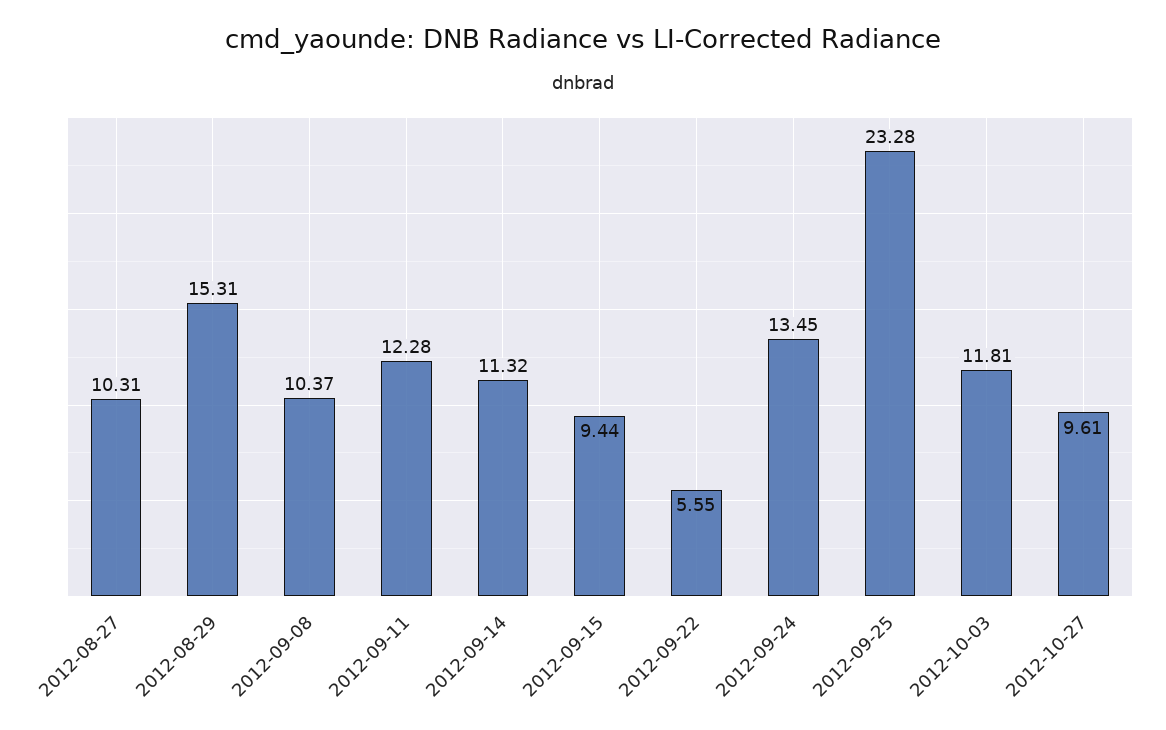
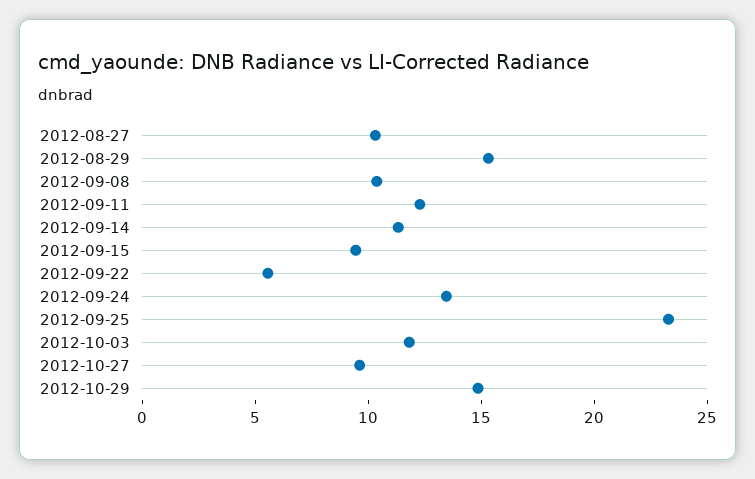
2012-10-29: none -> 15

